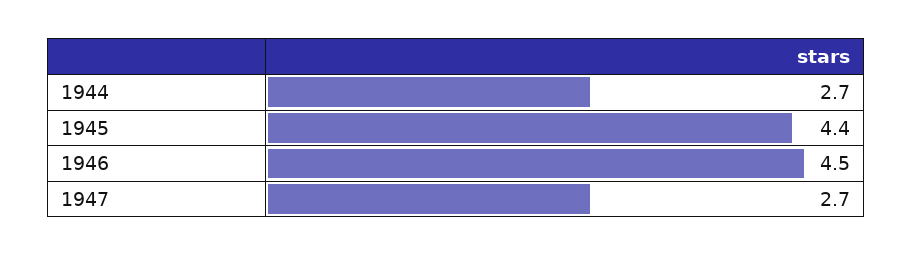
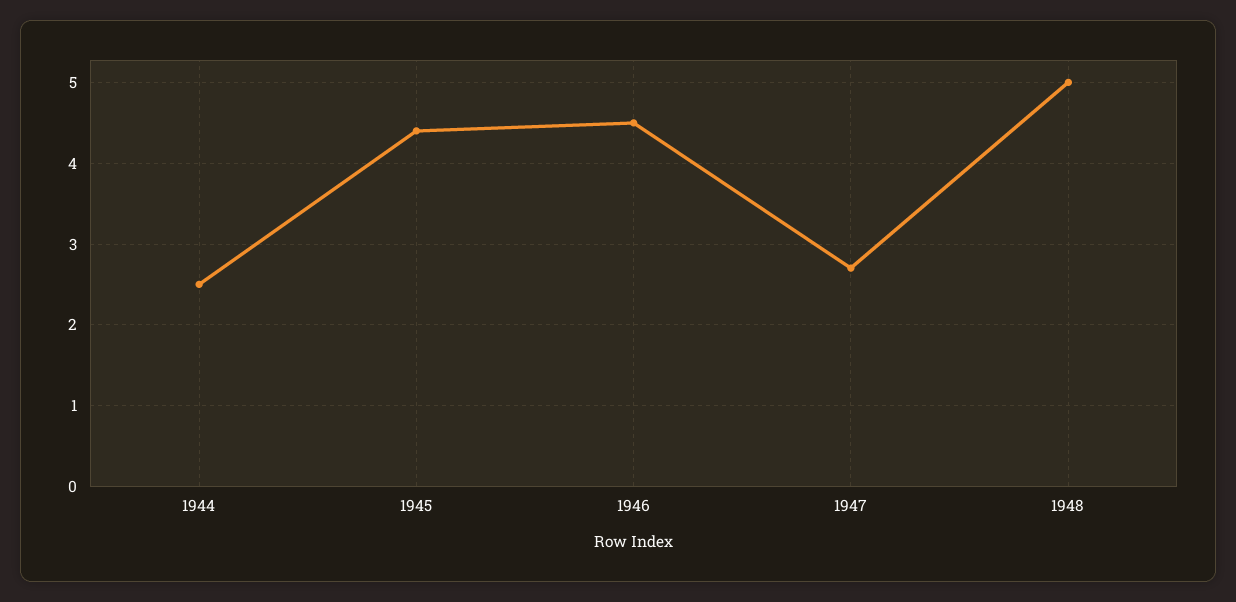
1944: 2.7 -> 2.5
1948: none -> 5

